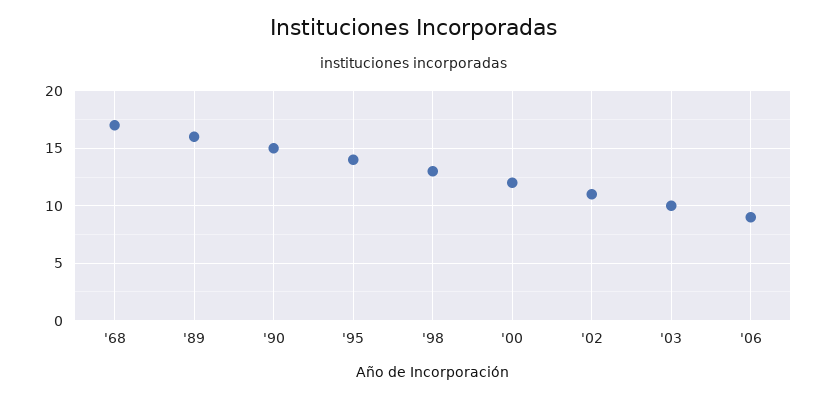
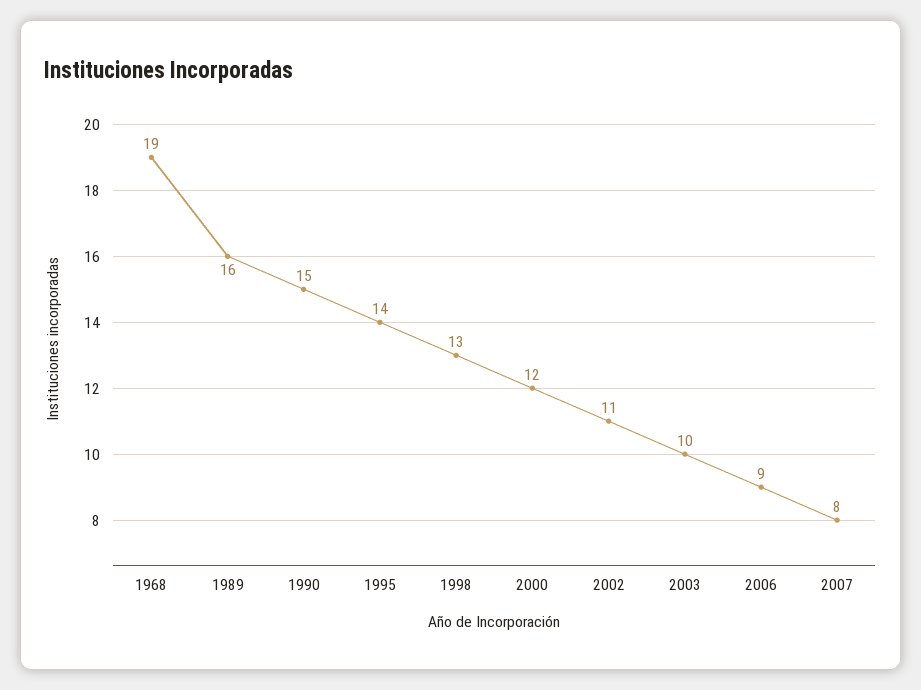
'68: 17 -> 19
2007: none -> 8

